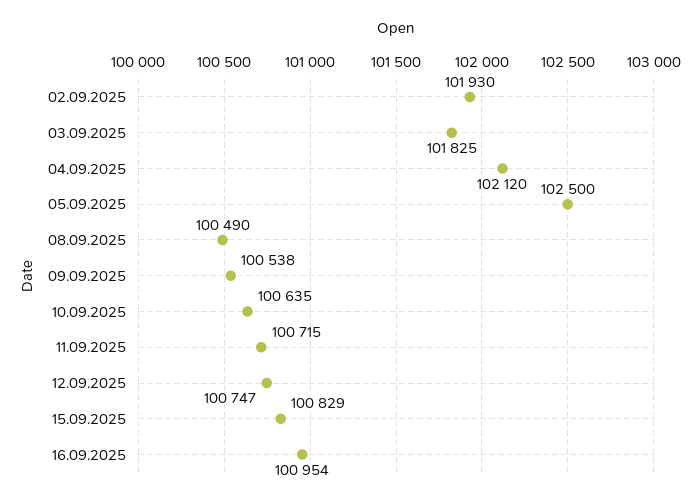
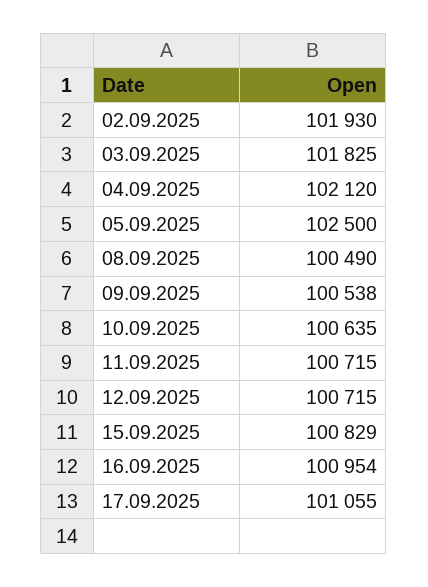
12.09.2025: 100747 -> 100715
17.09.2025: none -> 101055

